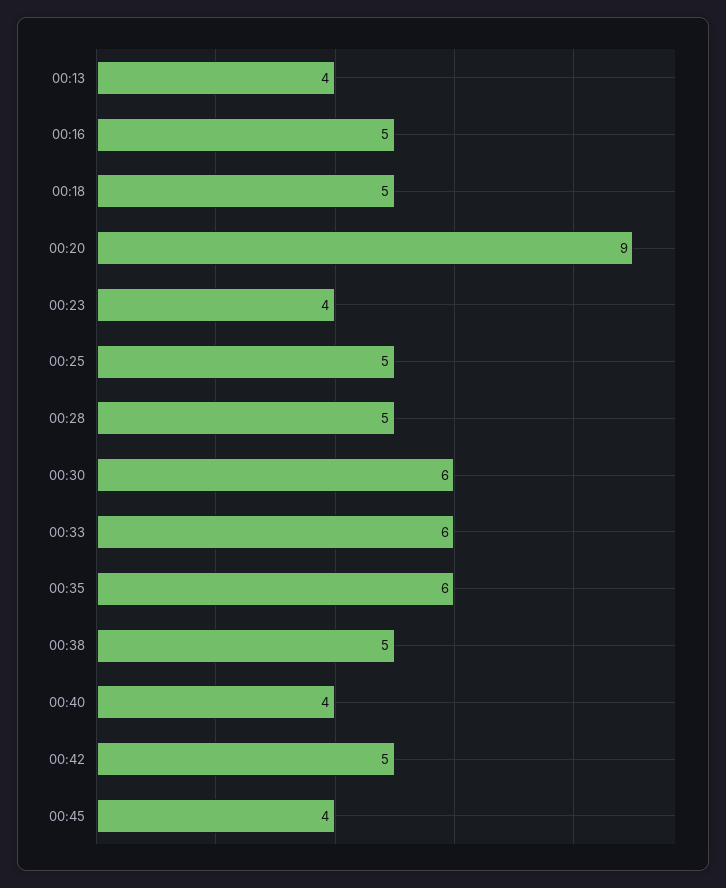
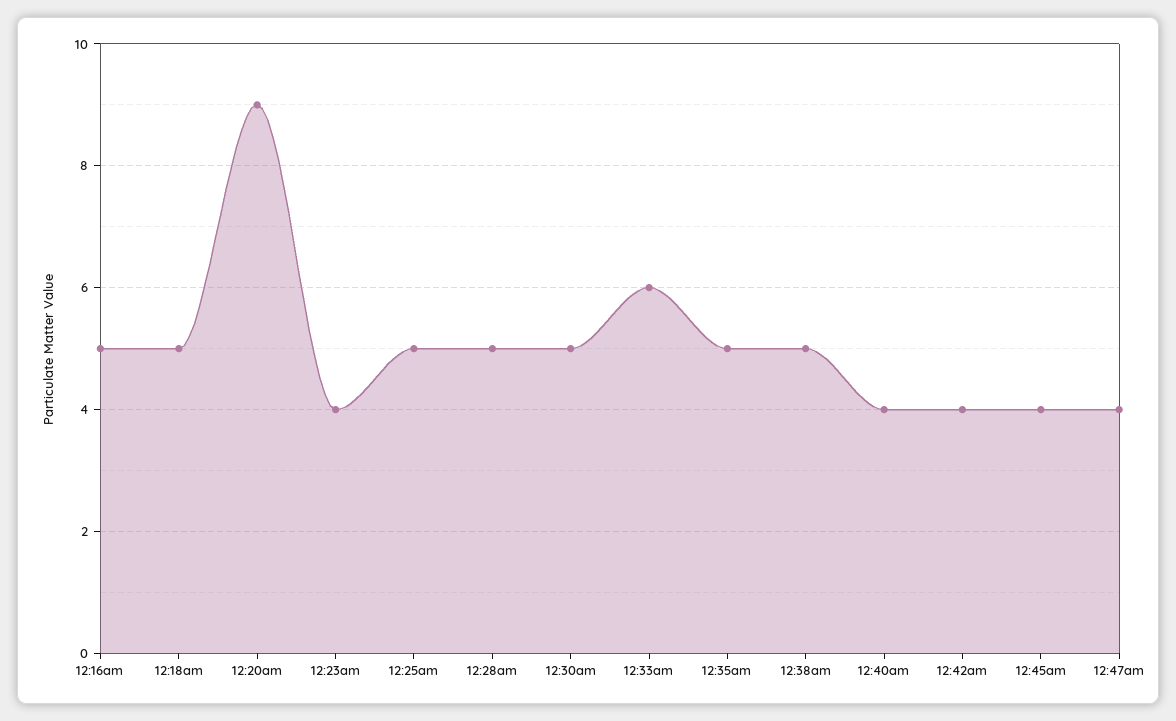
00:13: 4 -> none
00:30: 6 -> 5
00:35: 6 -> 5
00:42: 5 -> 4
12:47am: none -> 4

